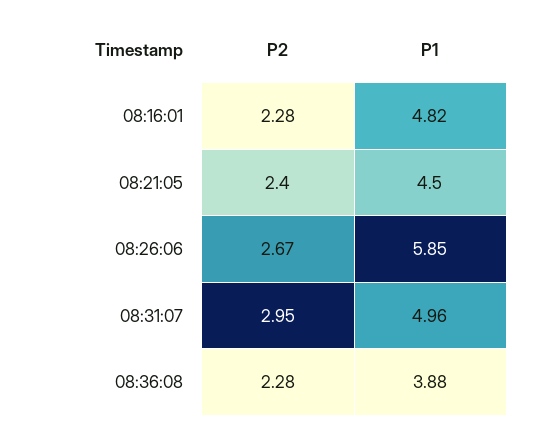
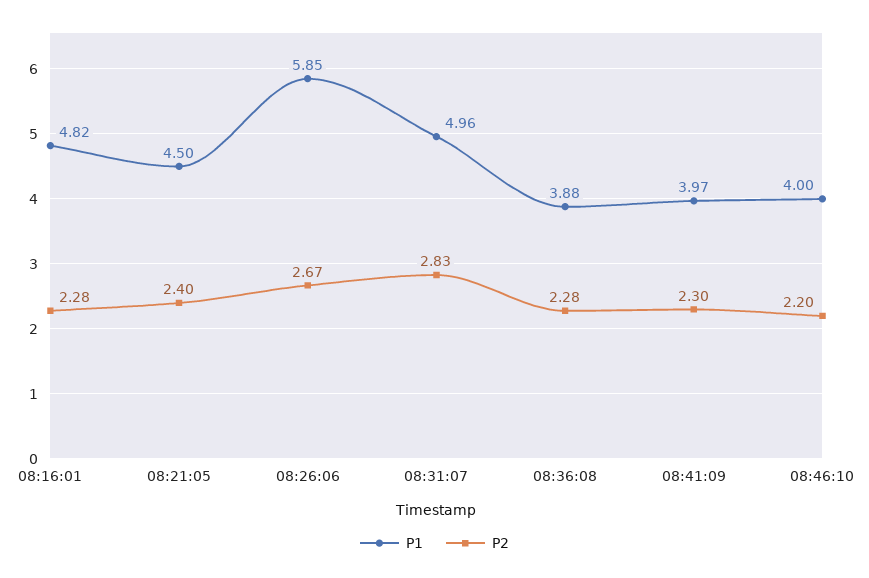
P2, 08:31:07: 2.95 -> 2.83
P1, 08:41:09: none -> 3.97
P2, 08:41:09: none -> 2.3
P1, 08:46:10: none -> 4
P2, 08:46:10: none -> 2.2

